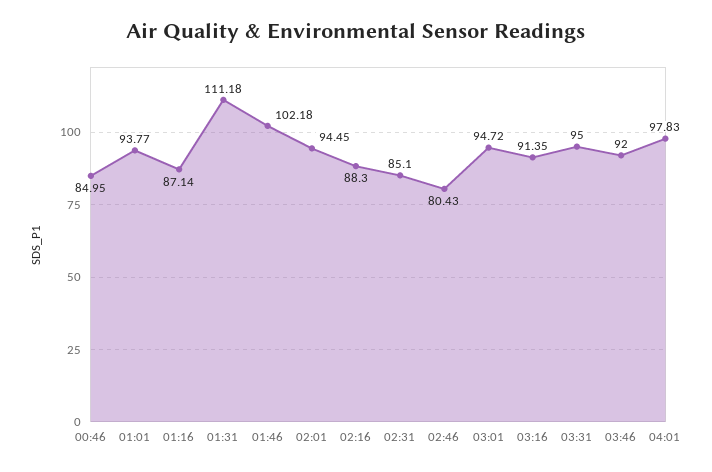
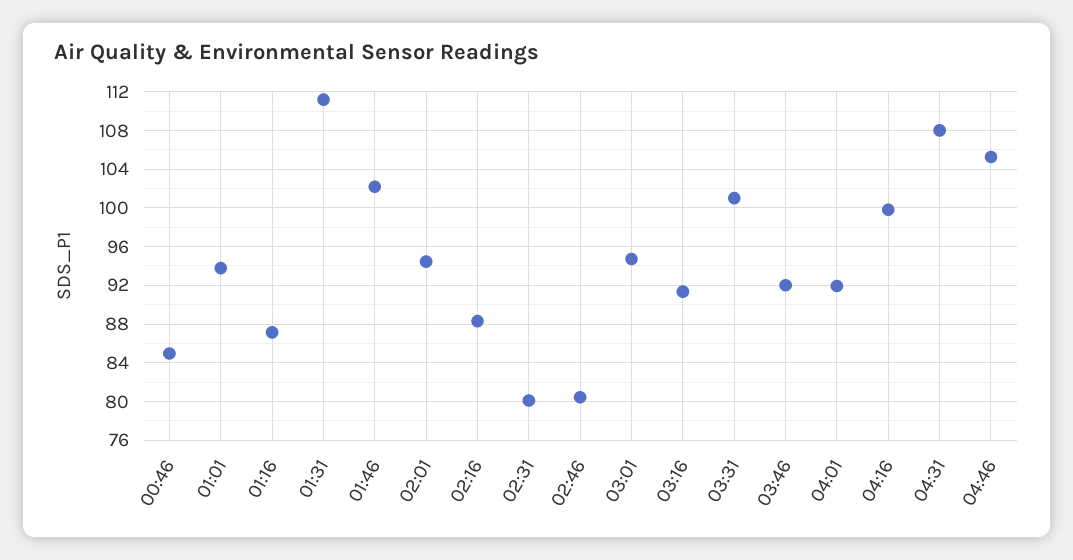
02:31: 85.1 -> 80
03:31: 95 -> 101
04:01: 97.83 -> 92
04:16: none -> 100
04:31: none -> 108
04:46: none -> 105

